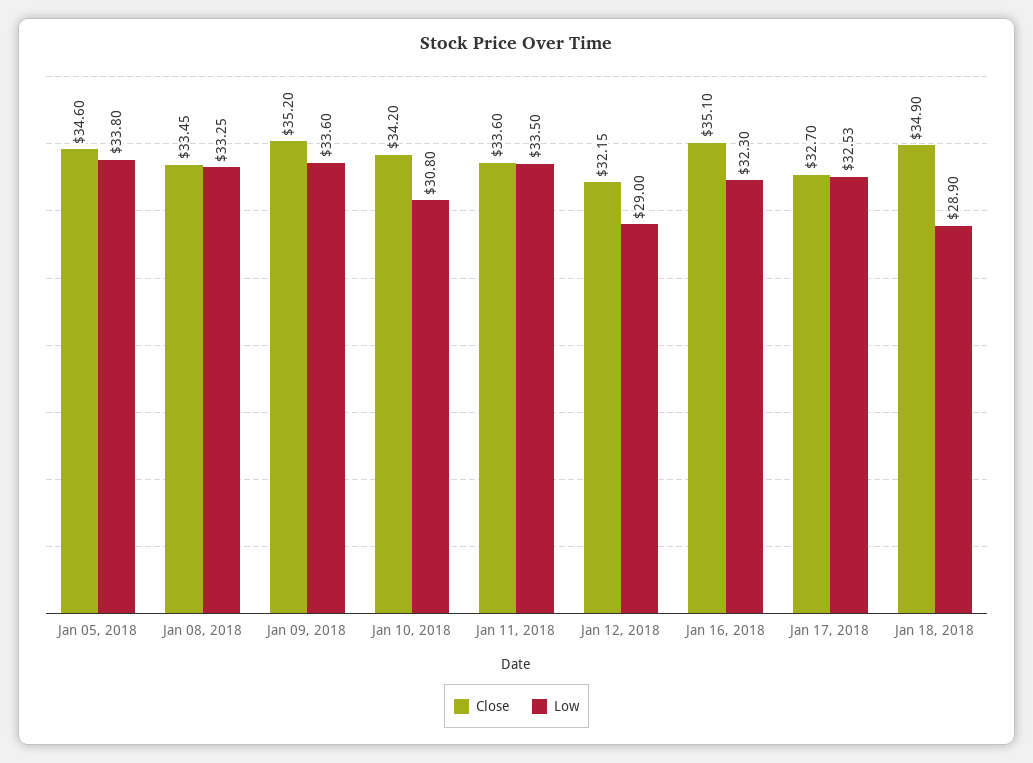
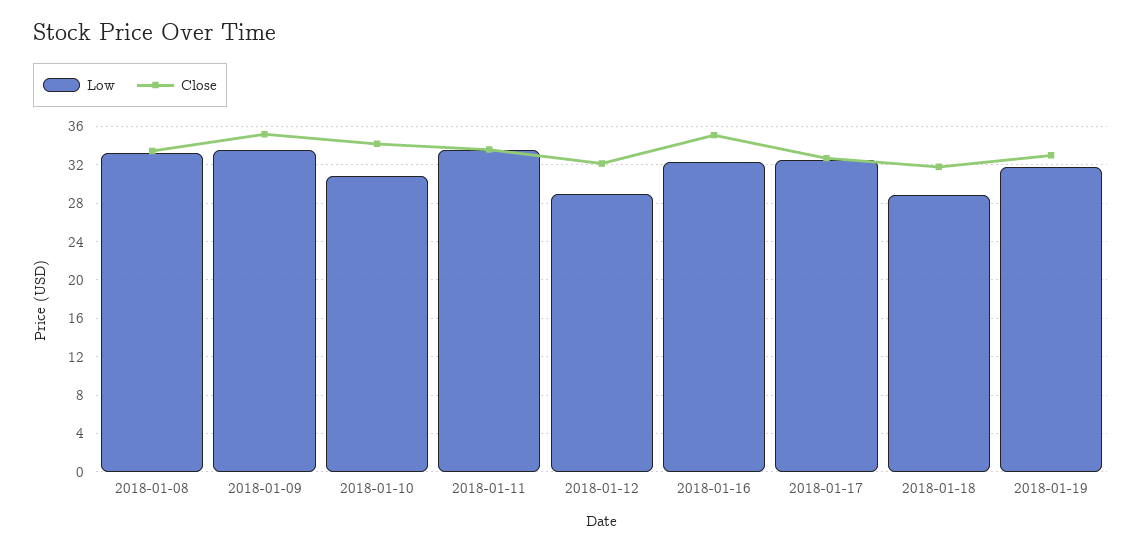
Close, Jan 05, 2018: 34.6 -> none
Low, Jan 05, 2018: 33.8 -> none
Close, Jan 18, 2018: 34.9 -> 32
Low, 2018-01-19: none -> 32
Close, 2018-01-19: none -> 33

